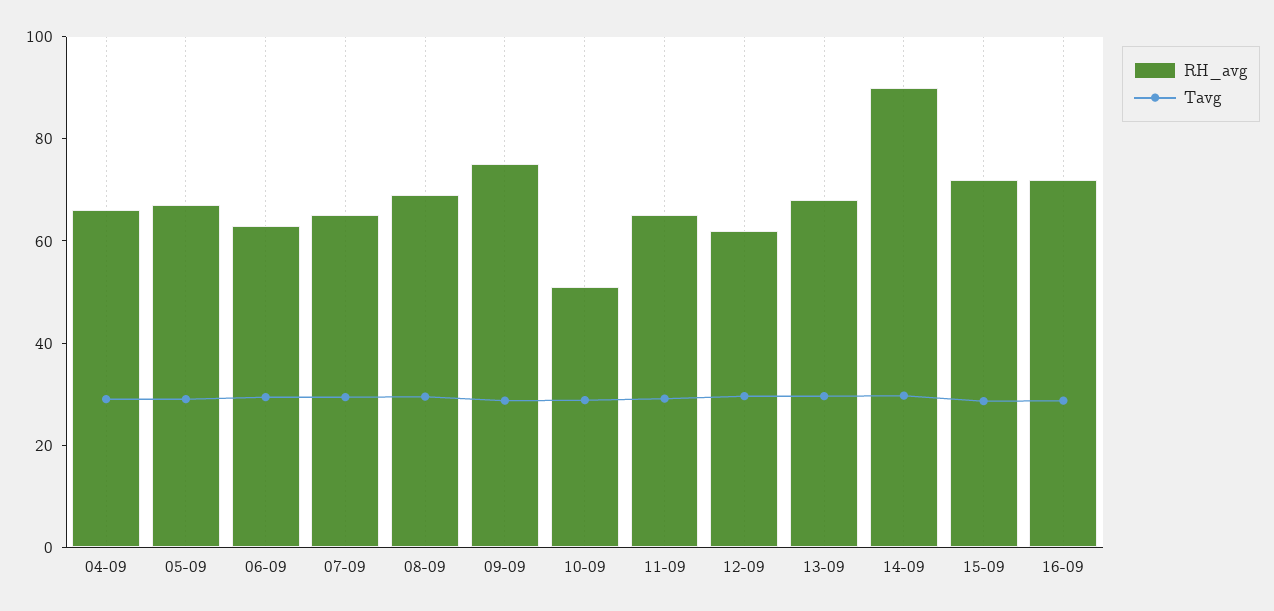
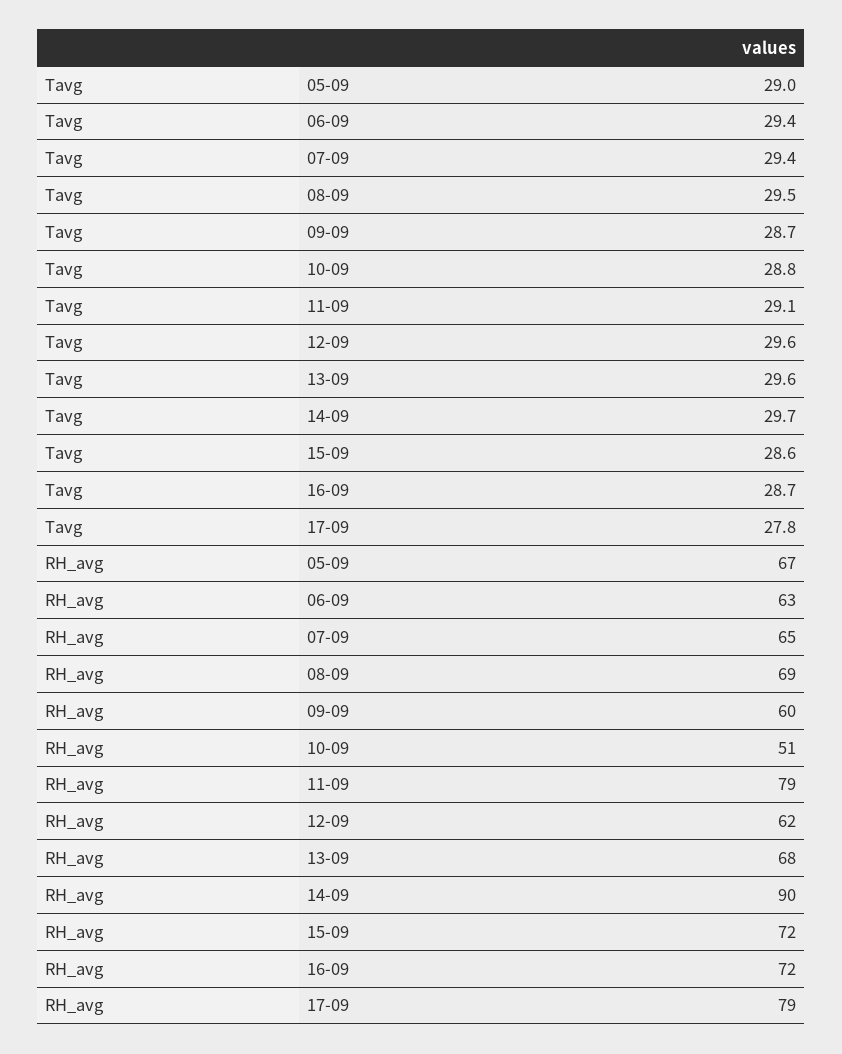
RH_avg, 04-09: 65 -> none
Tavg, 04-09: 30 -> none
RH_avg, 09-09: 75 -> 60
RH_avg, 11-09: 65 -> 79
Tavg, 17-09: none -> 27.8
RH_avg, 17-09: none -> 79

